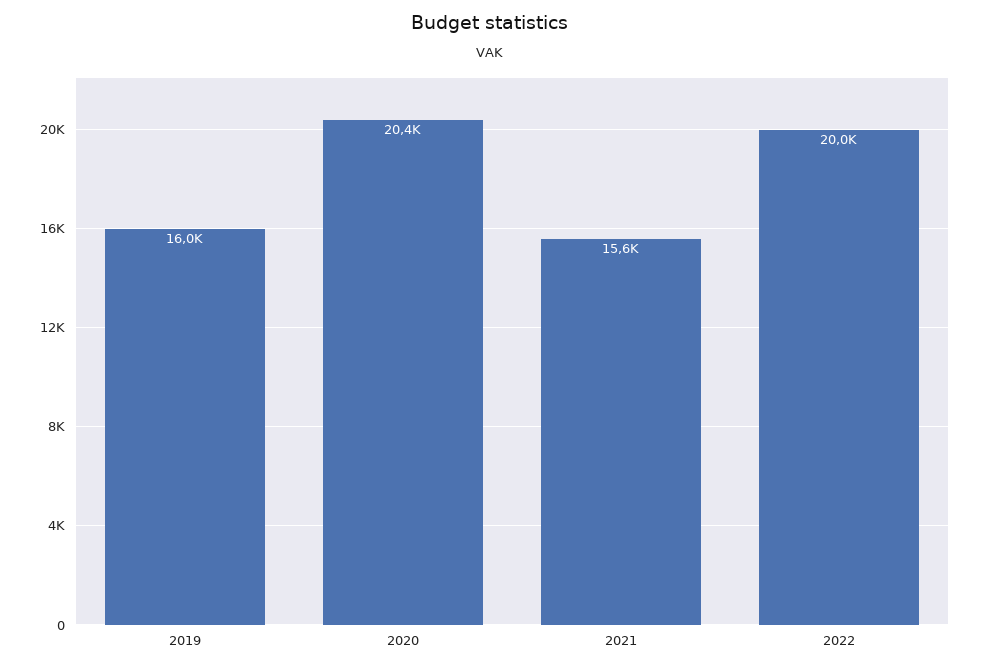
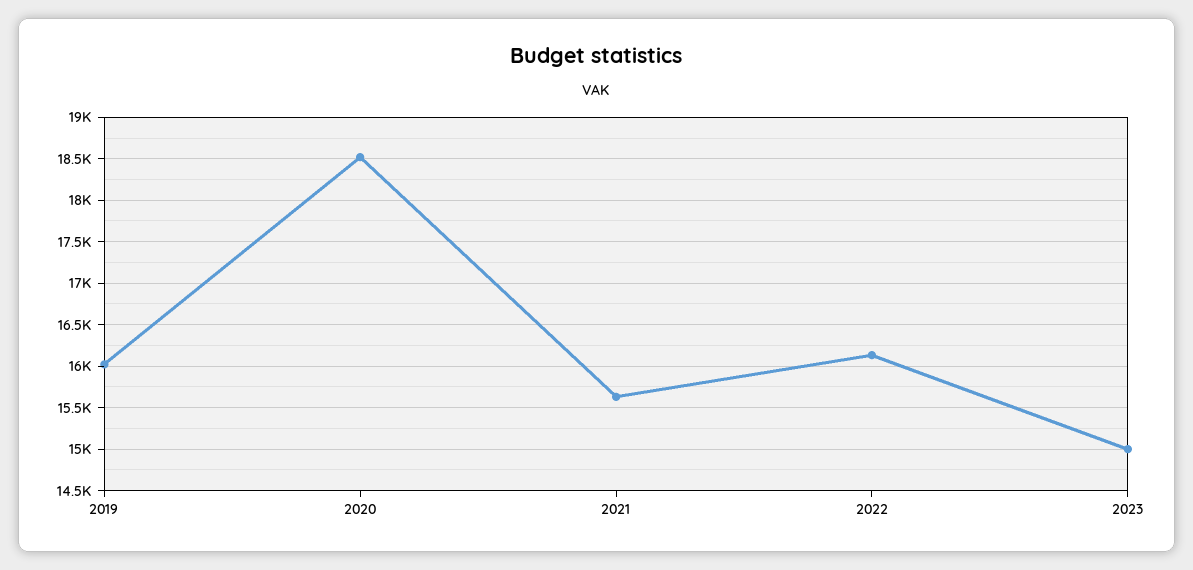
2020: 20400 -> 18500
2022: 20000 -> 16100
2023: none -> 15000

